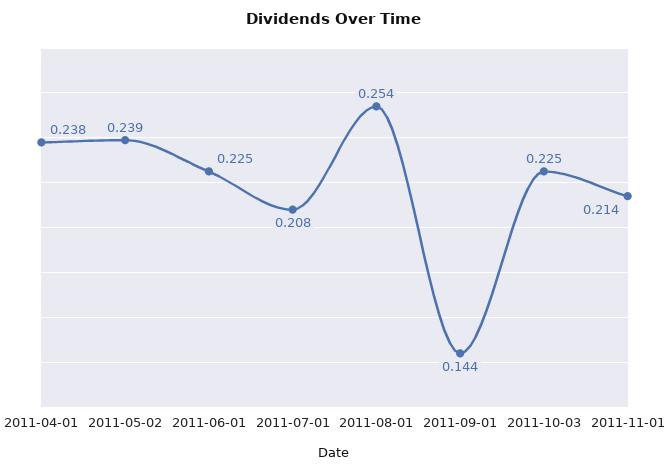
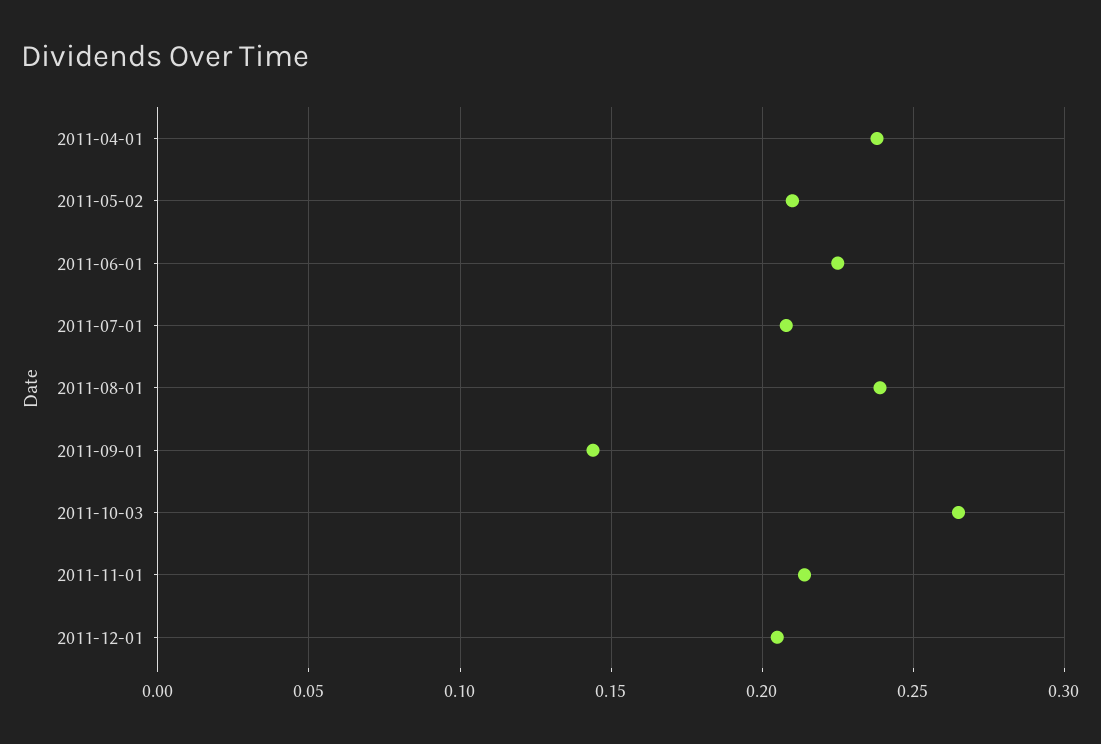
2011-05-02: 0.239 -> 0.21
2011-08-01: 0.254 -> 0.24
2011-10-03: 0.225 -> 0.265
2011-12-01: none -> 0.205

